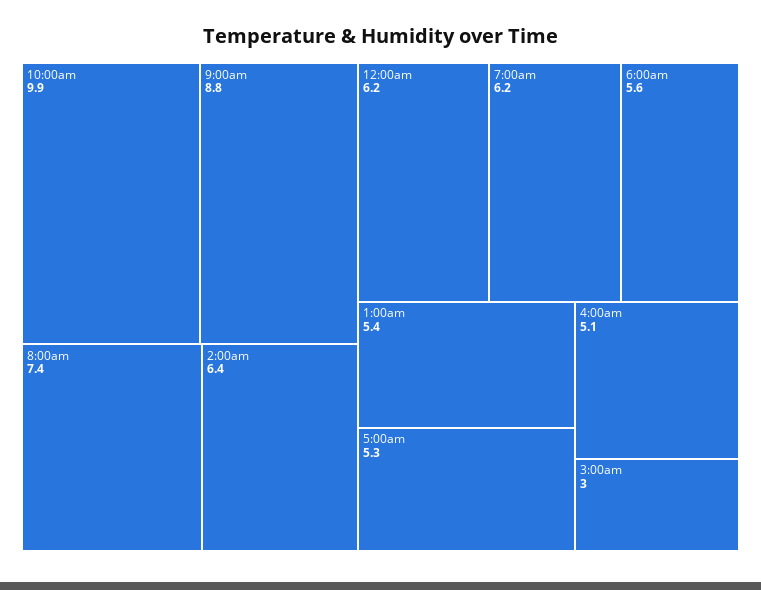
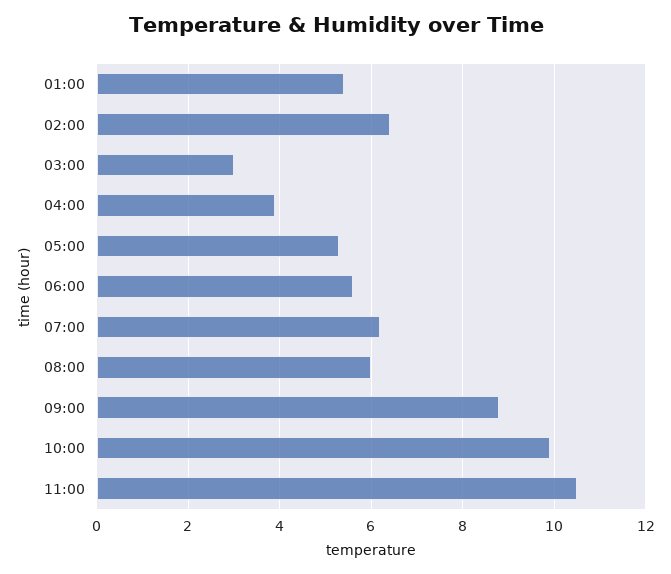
8:00am: 7.4 -> 6
12:00am: 6.2 -> none
4:00am: 5.1 -> 4
11:00: none -> 10.5

